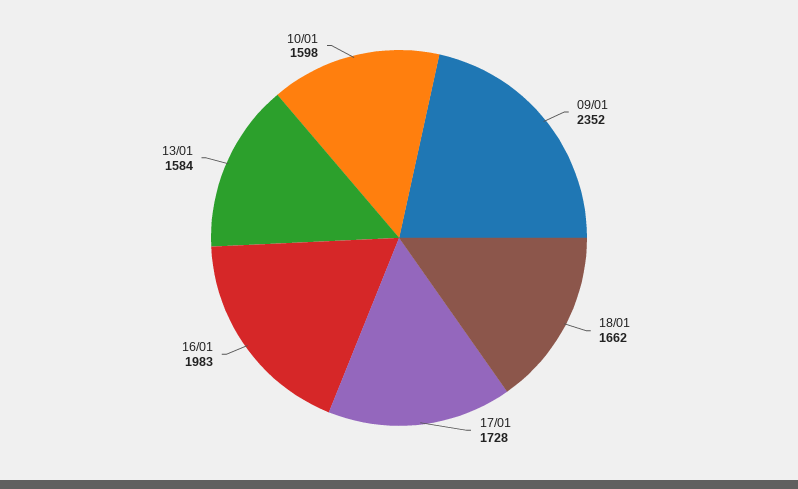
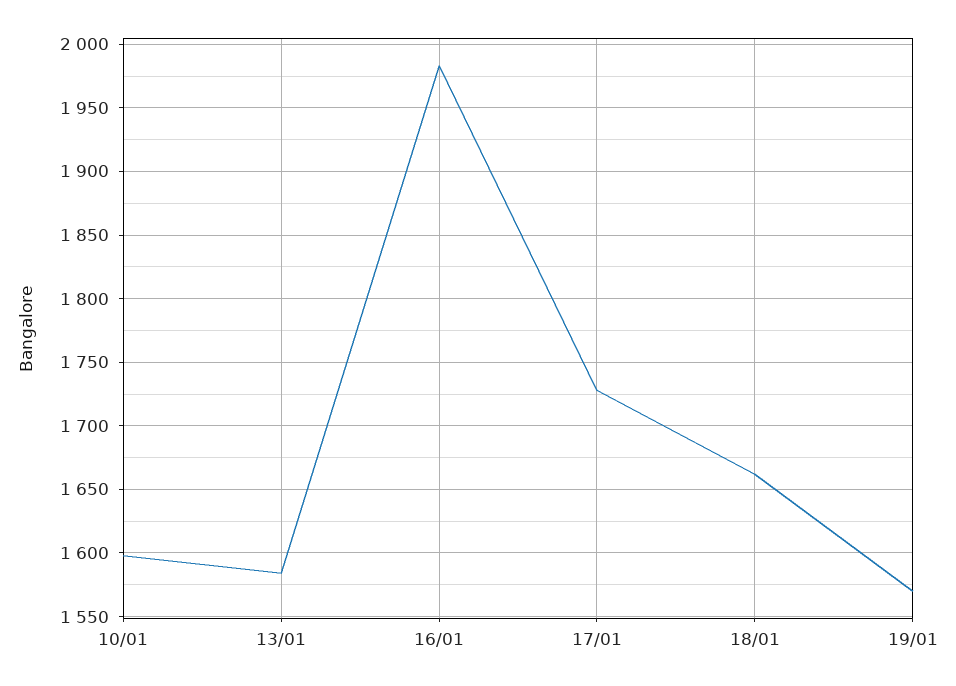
09/01: 2352 -> none
19/01: none -> 1570

